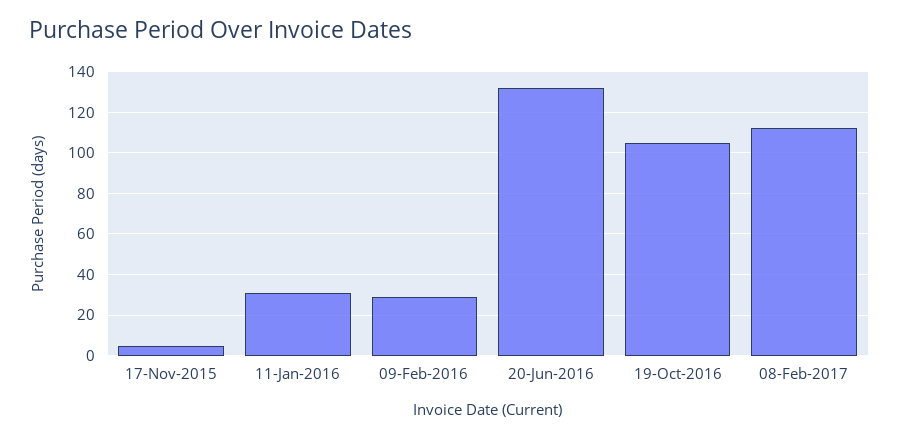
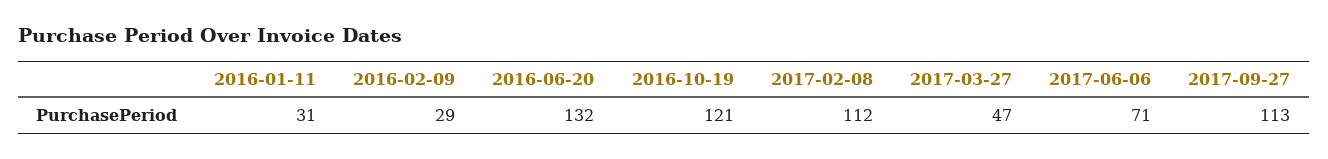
17-Nov-2015: 5 -> none
19-Oct-2016: 105 -> 121
2017-03-27: none -> 47
2017-06-06: none -> 71
2017-09-27: none -> 113

